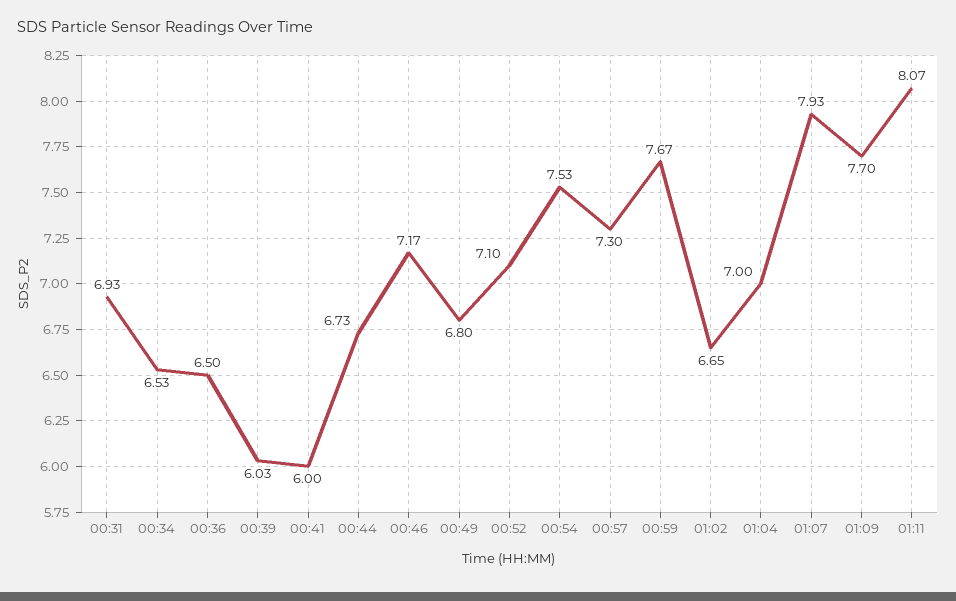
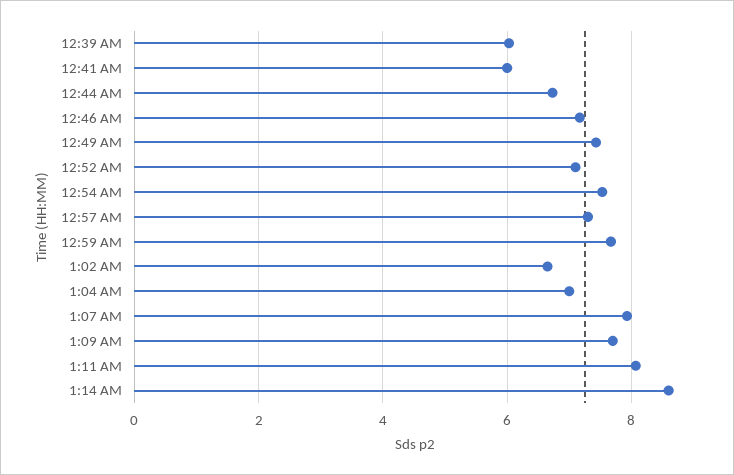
00:31: 6.93 -> none
00:34: 6.53 -> none
00:36: 6.5 -> none
00:49: 6.8 -> 7.4
1:14 AM: none -> 8.6

